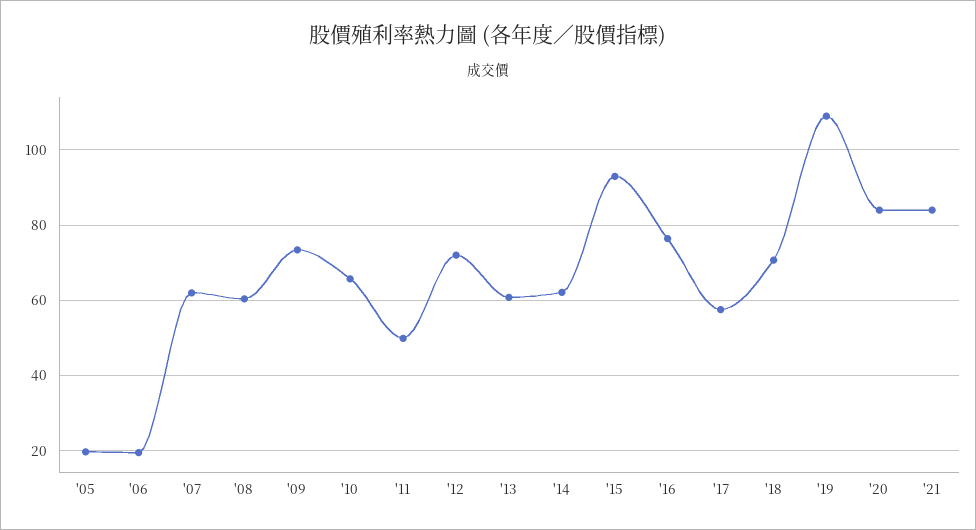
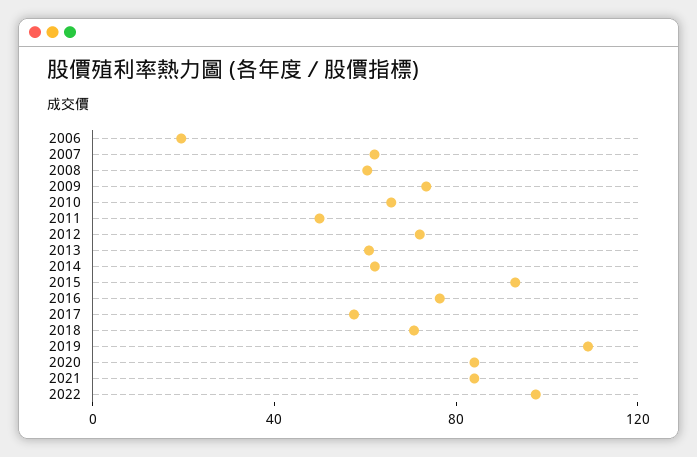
'05: 20 -> none
2022: none -> 100

